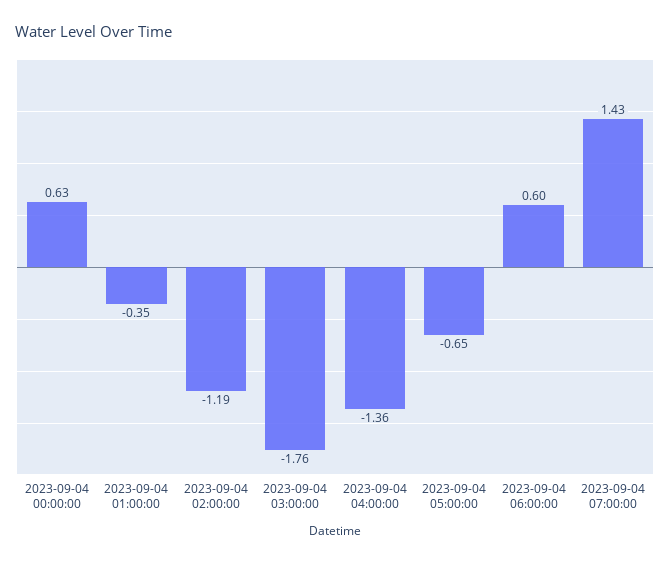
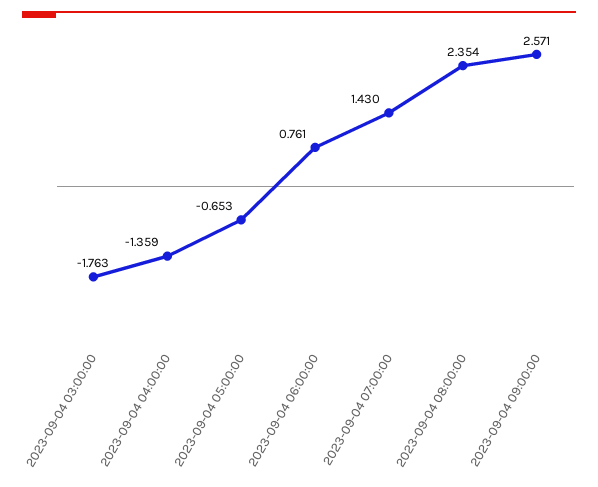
2023-09-04 00:00:00: 0.63 -> none
2023-09-04 01:00:00: -0.35 -> none
2023-09-04 02:00:00: -1.19 -> none
2023-09-04 06:00:00: 0.6 -> 0.761
2023-09-04 08:00:00: none -> 2.354
2023-09-04 09:00:00: none -> 2.571

